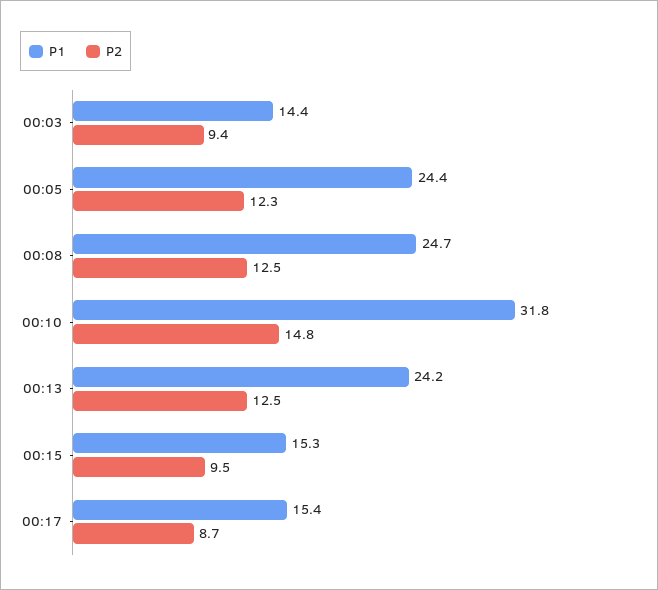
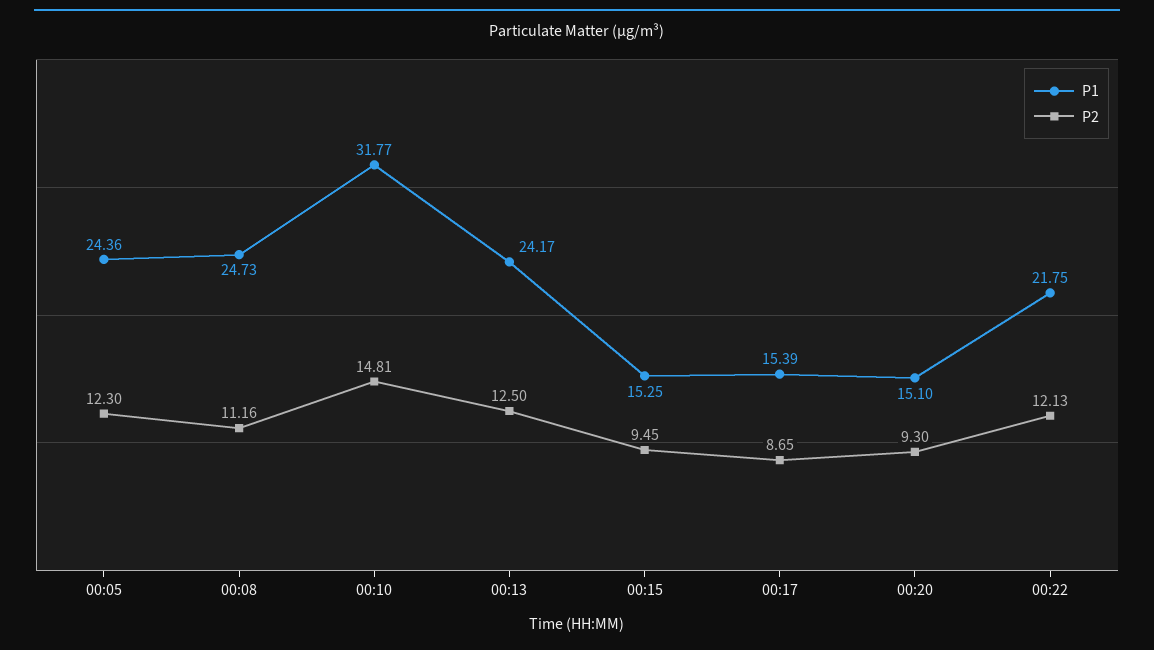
P1, 00:03: 14.4 -> none
P2, 00:03: 9.4 -> none
P2, 00:08: 12.5 -> 11.16
P1, 00:20: none -> 15.1
P2, 00:20: none -> 9.3
P1, 00:22: none -> 21.75
P2, 00:22: none -> 12.13

